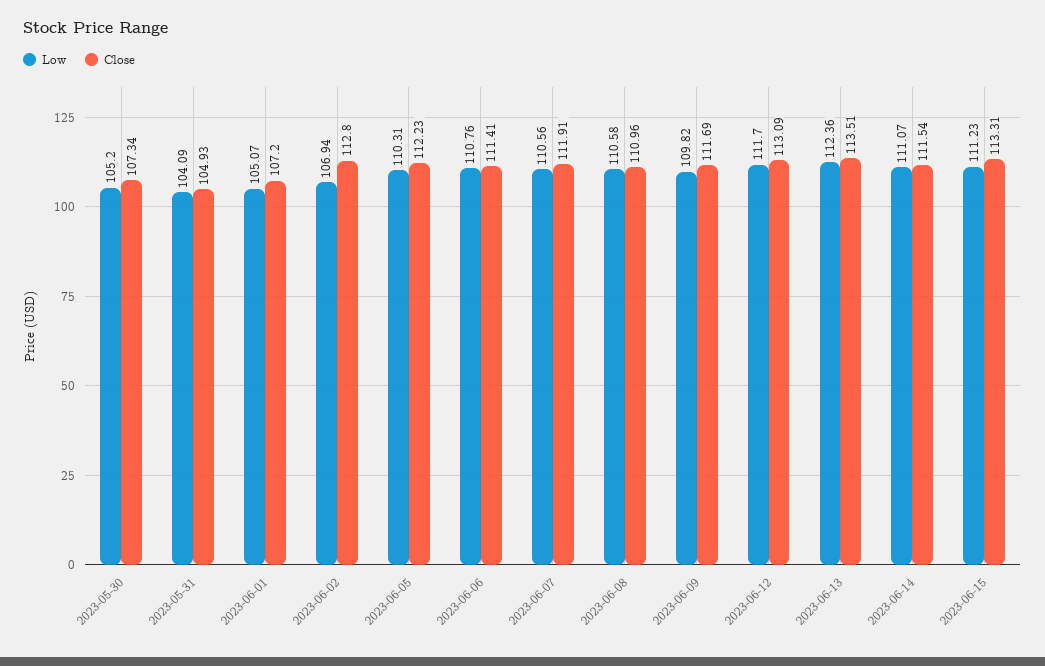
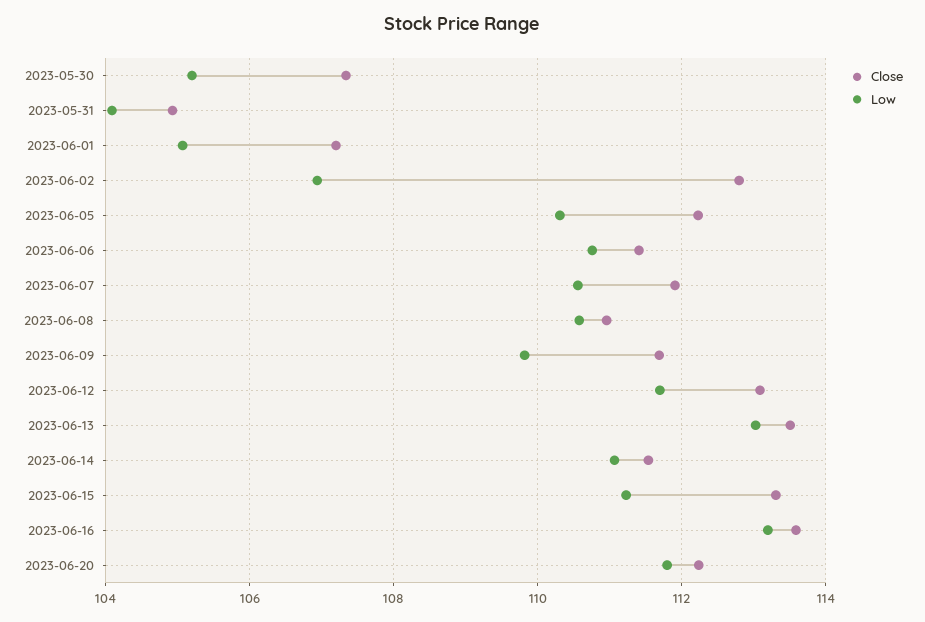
Low, 2023-06-13: 112.36 -> 113
Close, 2023-06-16: none -> 113.6
Low, 2023-06-16: none -> 113.2
Close, 2023-06-20: none -> 112.2
Low, 2023-06-20: none -> 111.8

